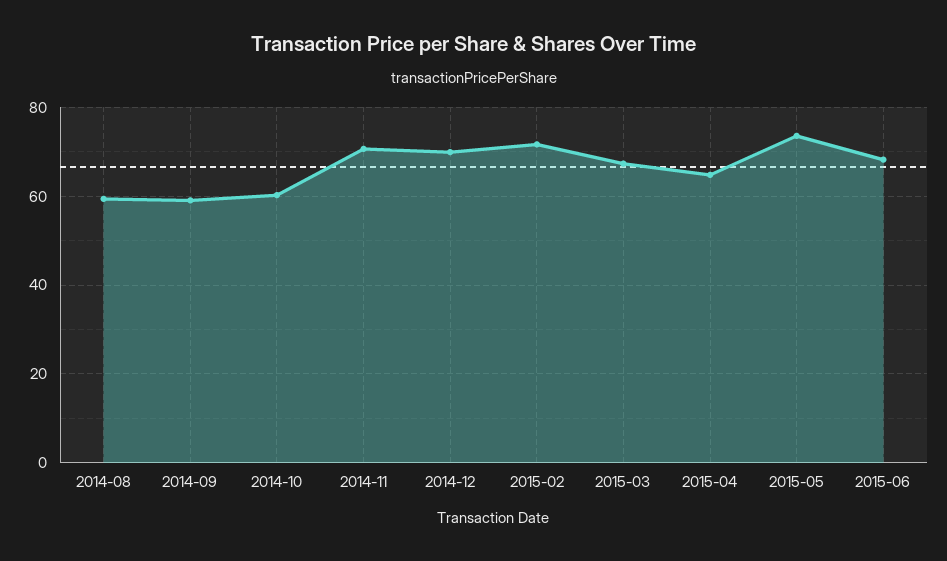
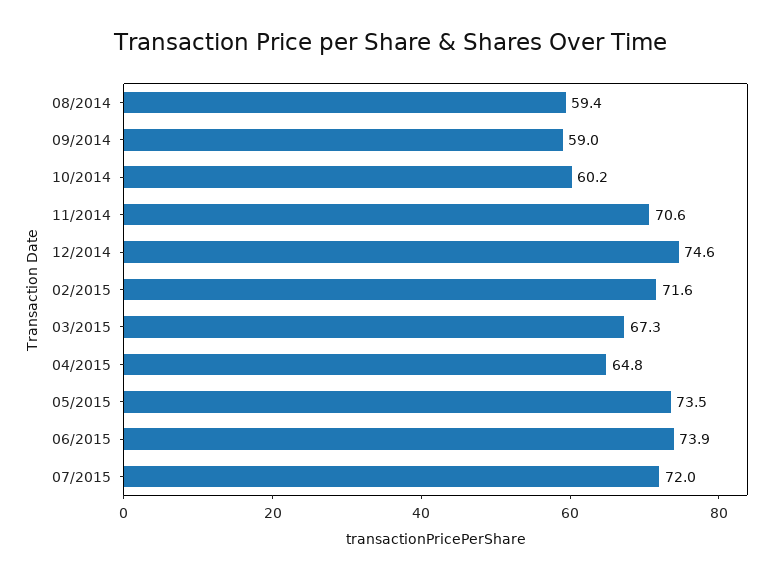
2014-12: 70 -> 74.6
2015-06: 68 -> 73.9
07/2015: none -> 72

